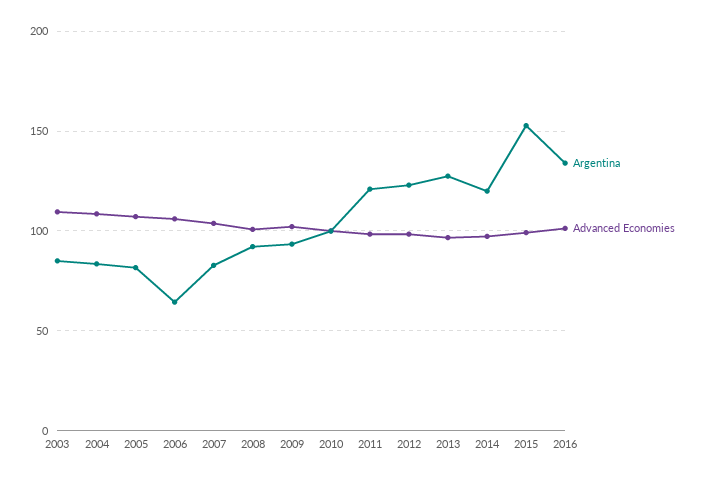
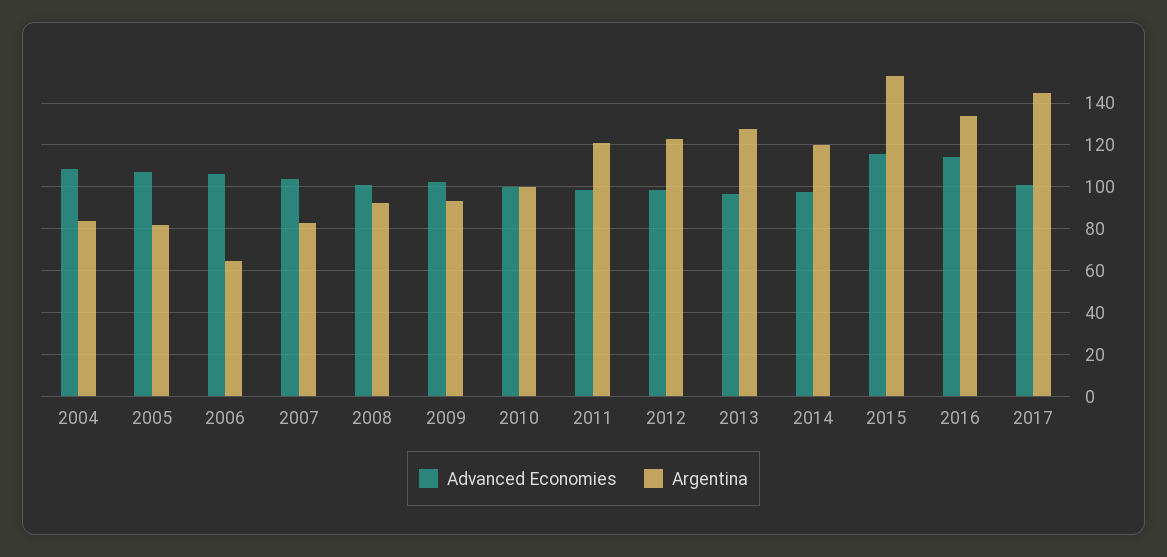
Argentina, 2003: 85 -> none
Advanced Economies, 2003: 110 -> none
Advanced Economies, 2015: 100 -> 115
Advanced Economies, 2016: 100 -> 115
Advanced Economies, 2017: none -> 100
Argentina, 2017: none -> 145

